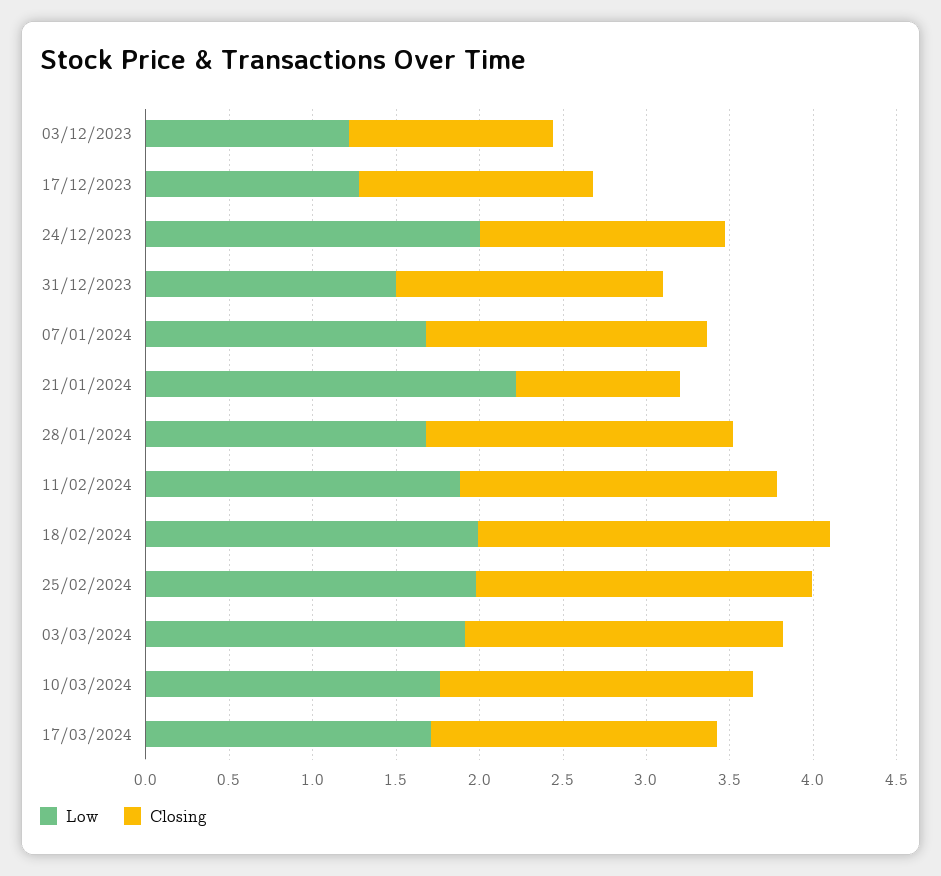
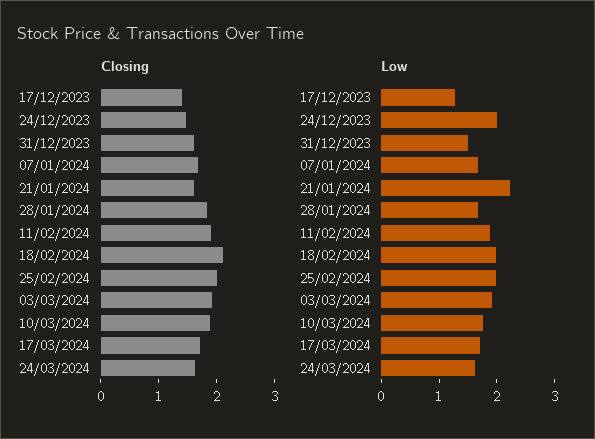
Low, 03/12/2023: 1.2 -> none
Closing, 03/12/2023: 1.2 -> none
Closing, 21/01/2024: 1 -> 1.6
Closing, 24/03/2024: none -> 1.6
Low, 24/03/2024: none -> 1.6

